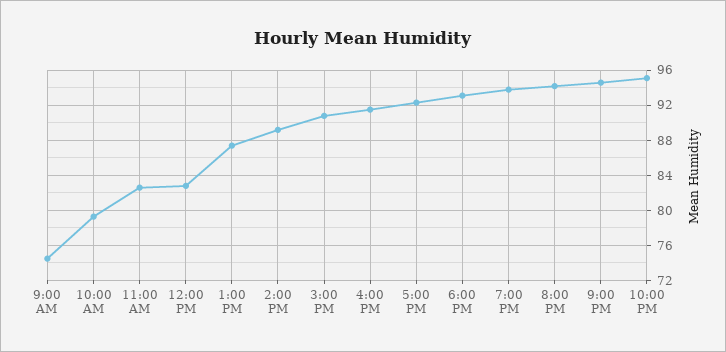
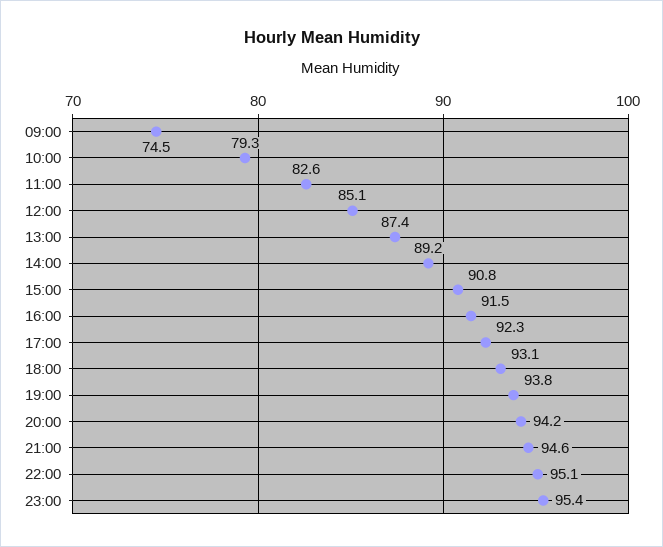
12:00 PM: 83 -> 85.1
23:00: none -> 95.4

